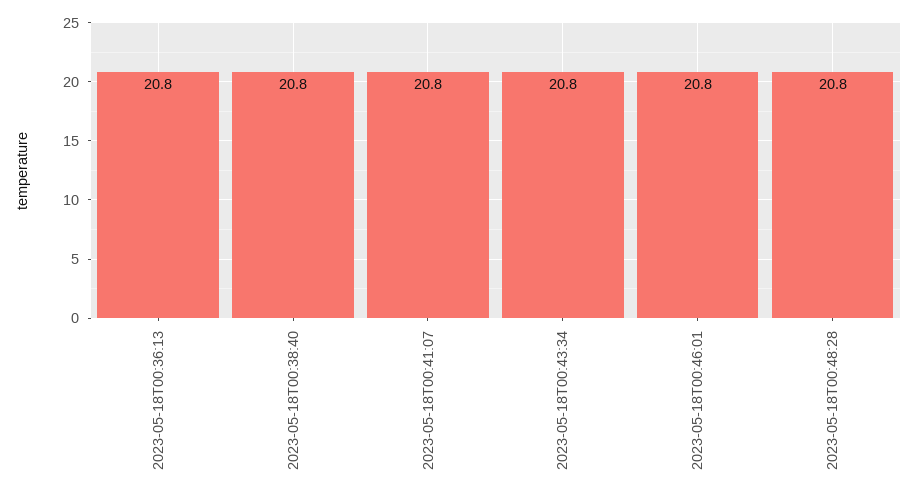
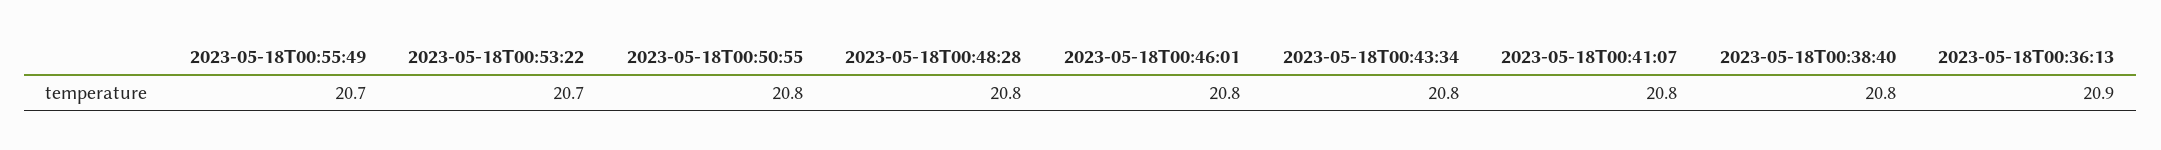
2023-05-18T00:36:13: 20.8 -> 20.9
2023-05-18T00:55:49: none -> 20.7
2023-05-18T00:53:22: none -> 20.7
2023-05-18T00:50:55: none -> 20.8

